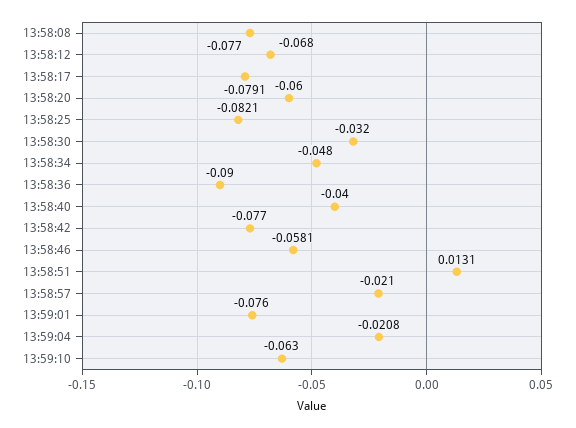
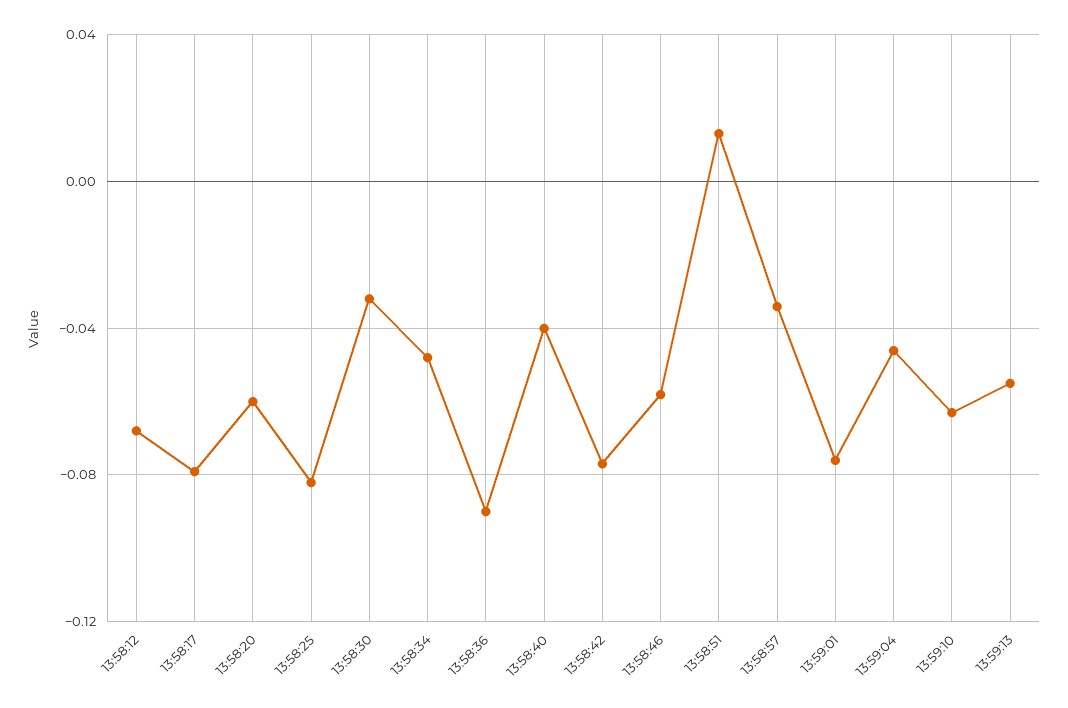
13:58:08: -0.077 -> none
13:58:57: -0.021 -> -0.035
13:59:04: -0.0208 -> -0.045
13:59:13: none -> -0.055

